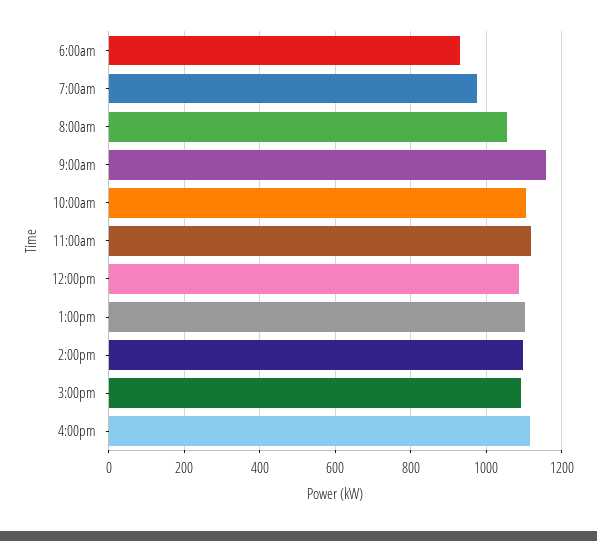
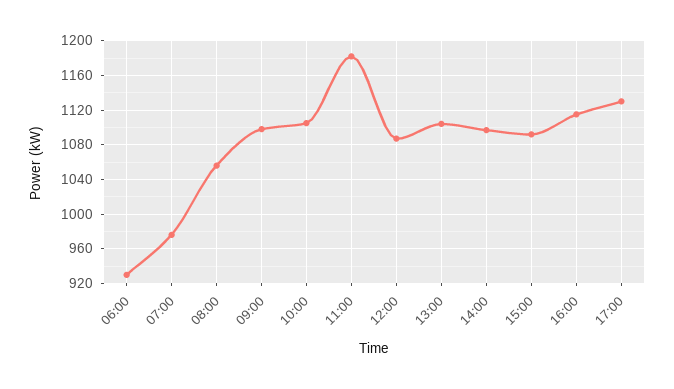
9:00am: 1160 -> 1100
11:00am: 1120 -> 1180
17:00: none -> 1130

